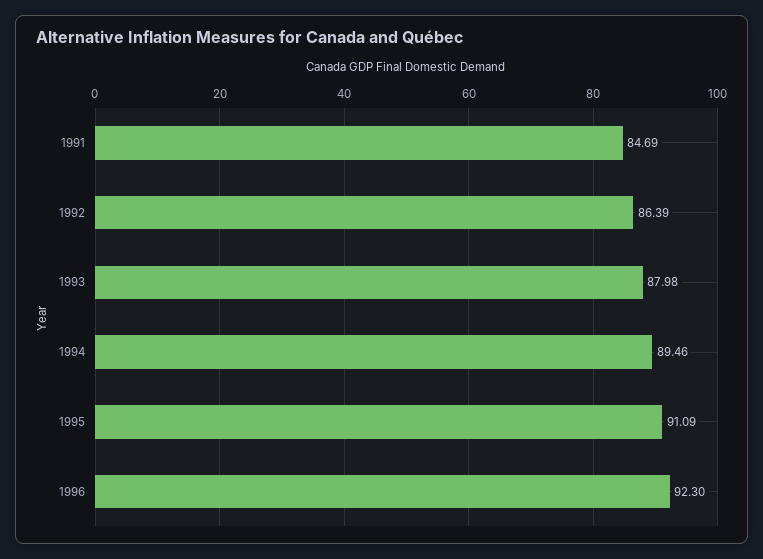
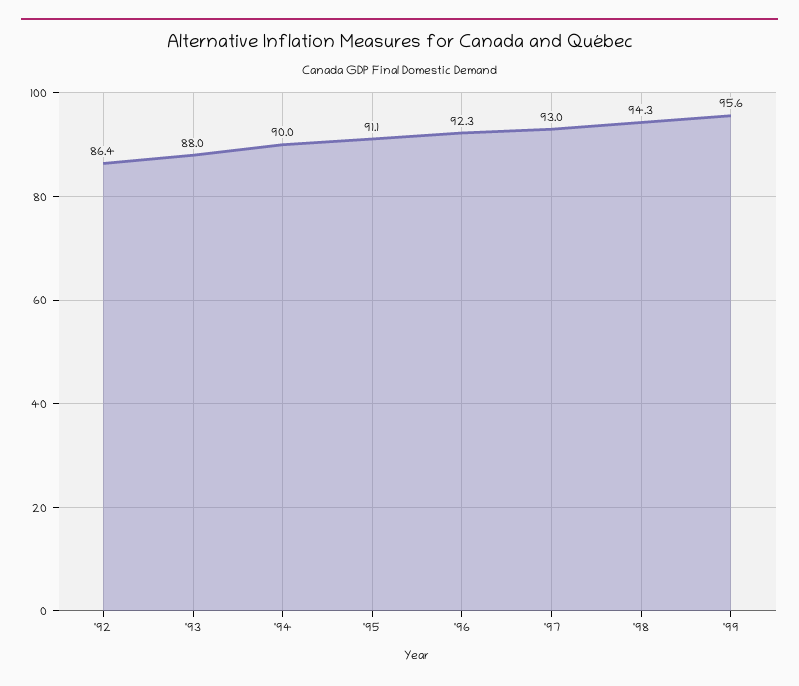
1991: 84.69 -> none
1994: 89.46 -> 90
'97: none -> 93
'98: none -> 94.3
'99: none -> 95.6

